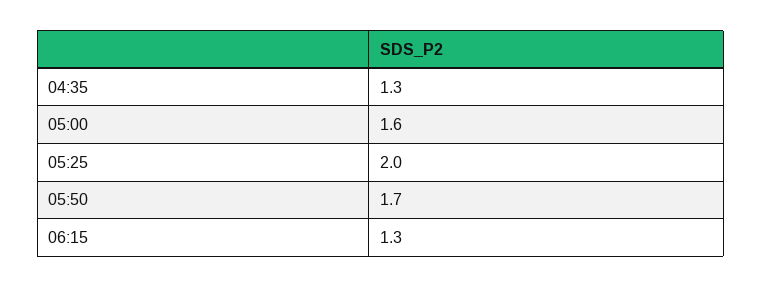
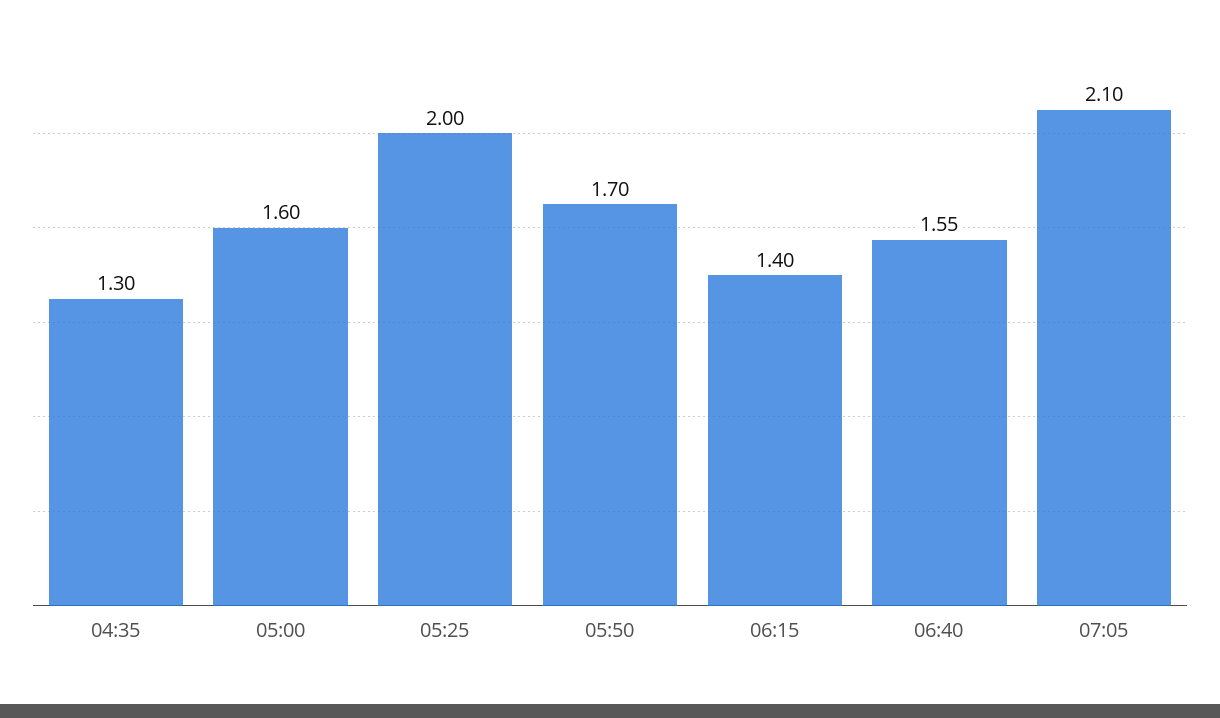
06:15: 1.3 -> 1.4
06:40: none -> 1.55
07:05: none -> 2.1

